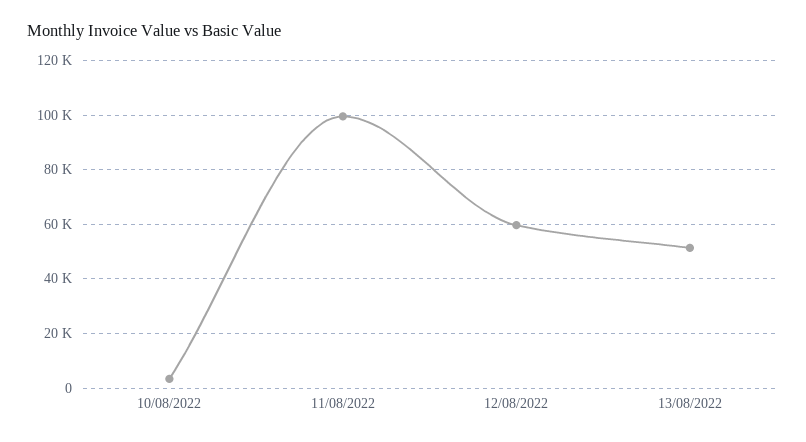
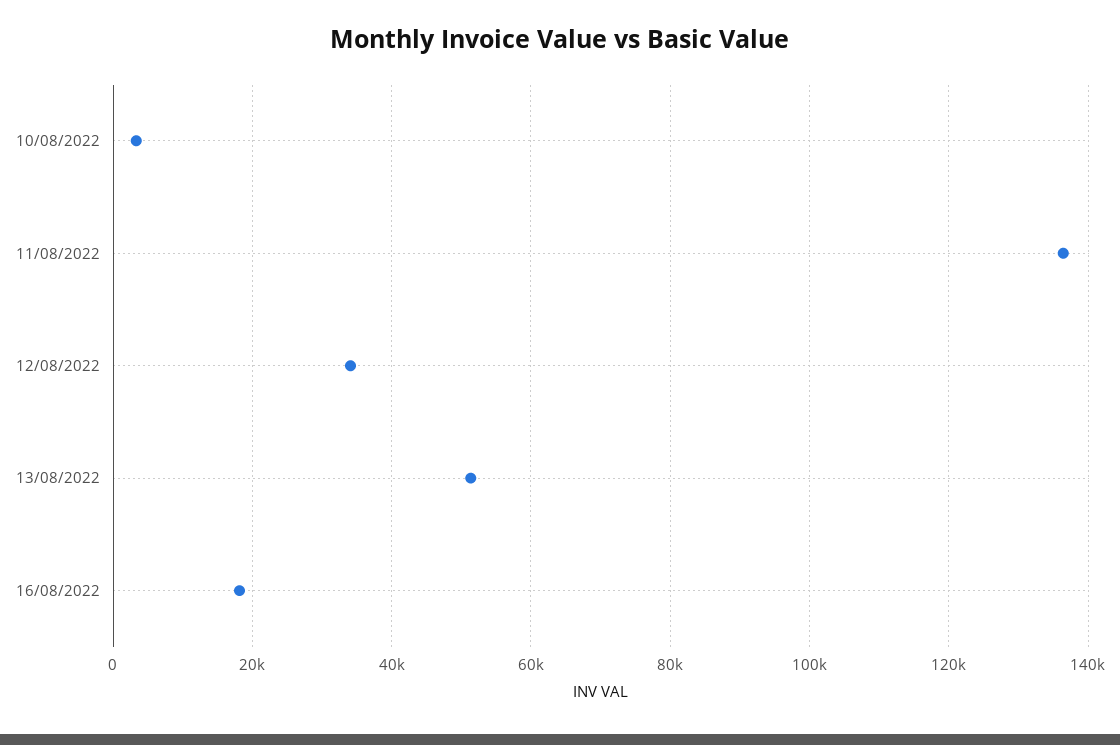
11/08/2022: 100000 -> 136000
12/08/2022: 60000 -> 34000
16/08/2022: none -> 18000

